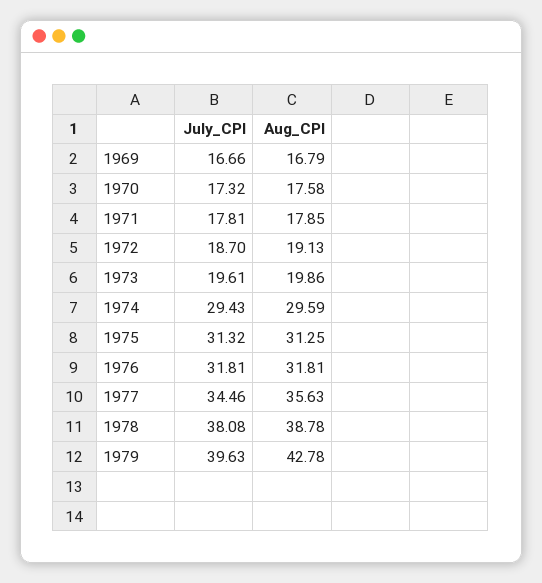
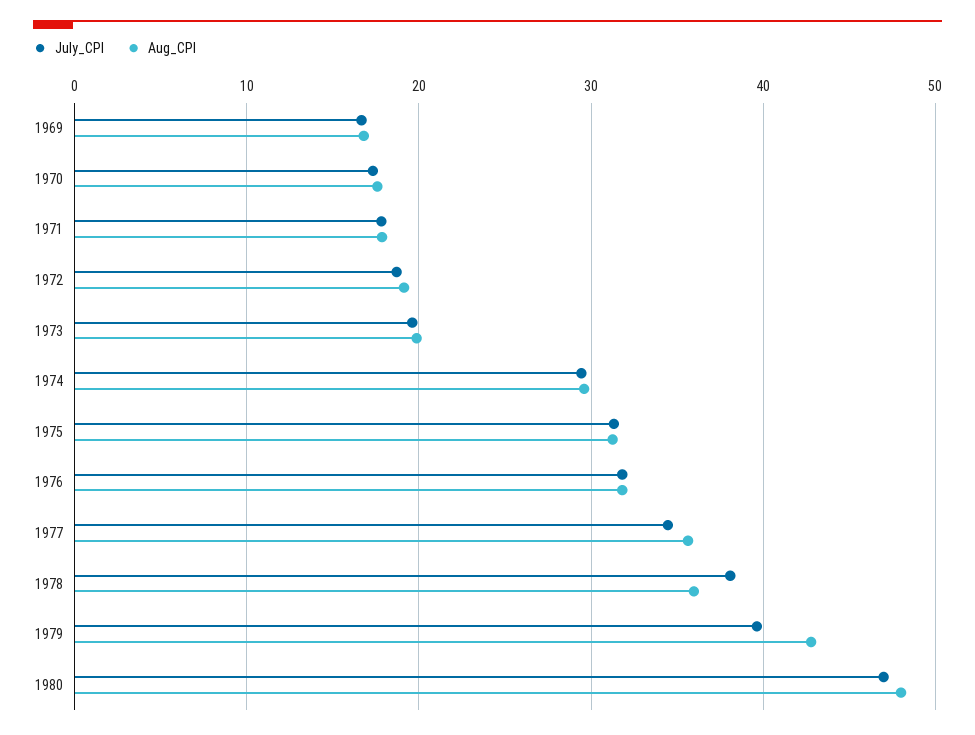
Aug_CPI, 1978: 38.78 -> 36
July_CPI, 1980: none -> 47
Aug_CPI, 1980: none -> 48

